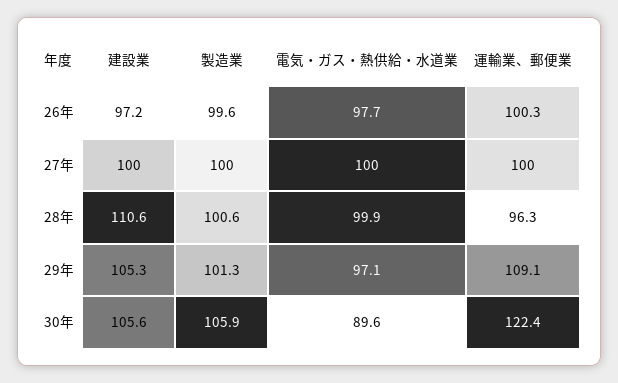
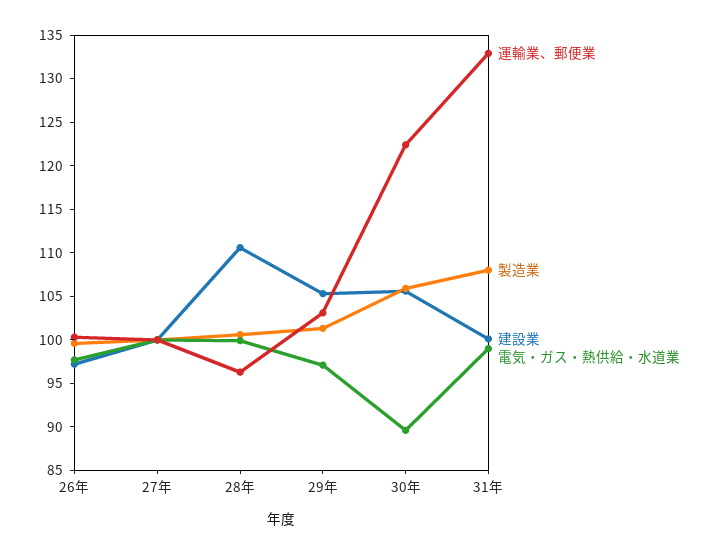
運輸業、郵便業, 29年: 109.1 -> 103
運輸業、郵便業, 31年: none -> 133
製造業, 31年: none -> 108
建設業, 31年: none -> 100
電気・ガス・熱供給・水道業, 31年: none -> 99

